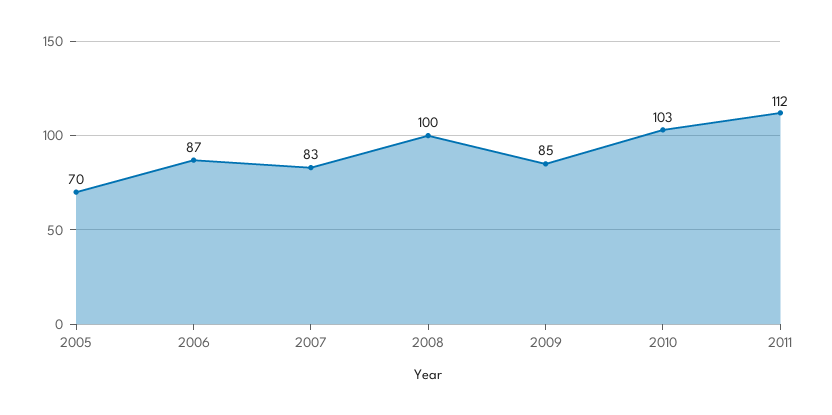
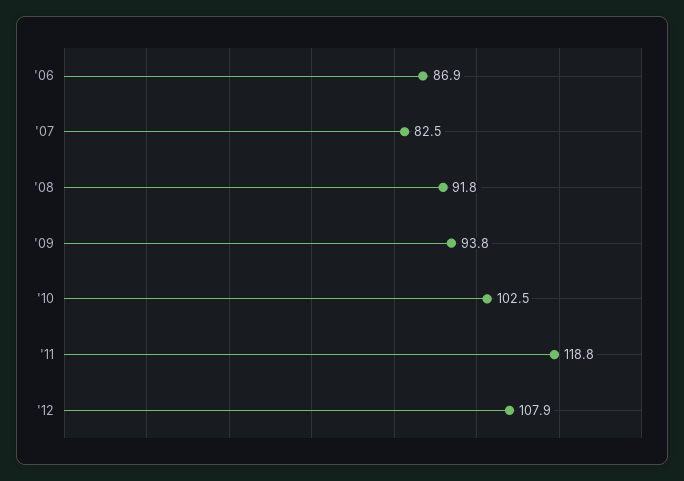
2005: 70 -> none
2008: 100 -> 91.8
2009: 85 -> 93.8
2011: 112 -> 118.8
'12: none -> 107.9

